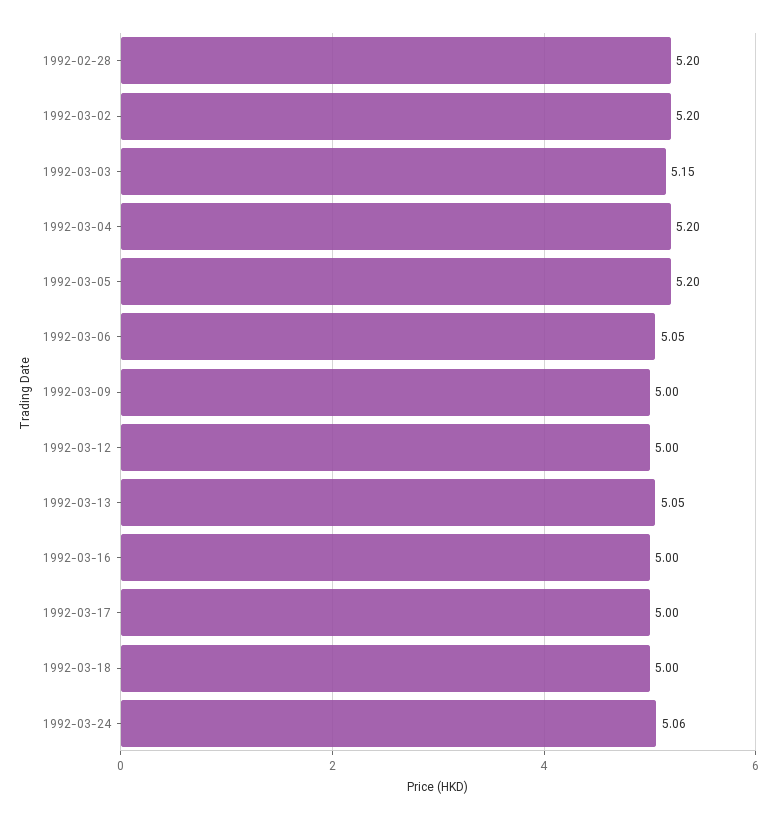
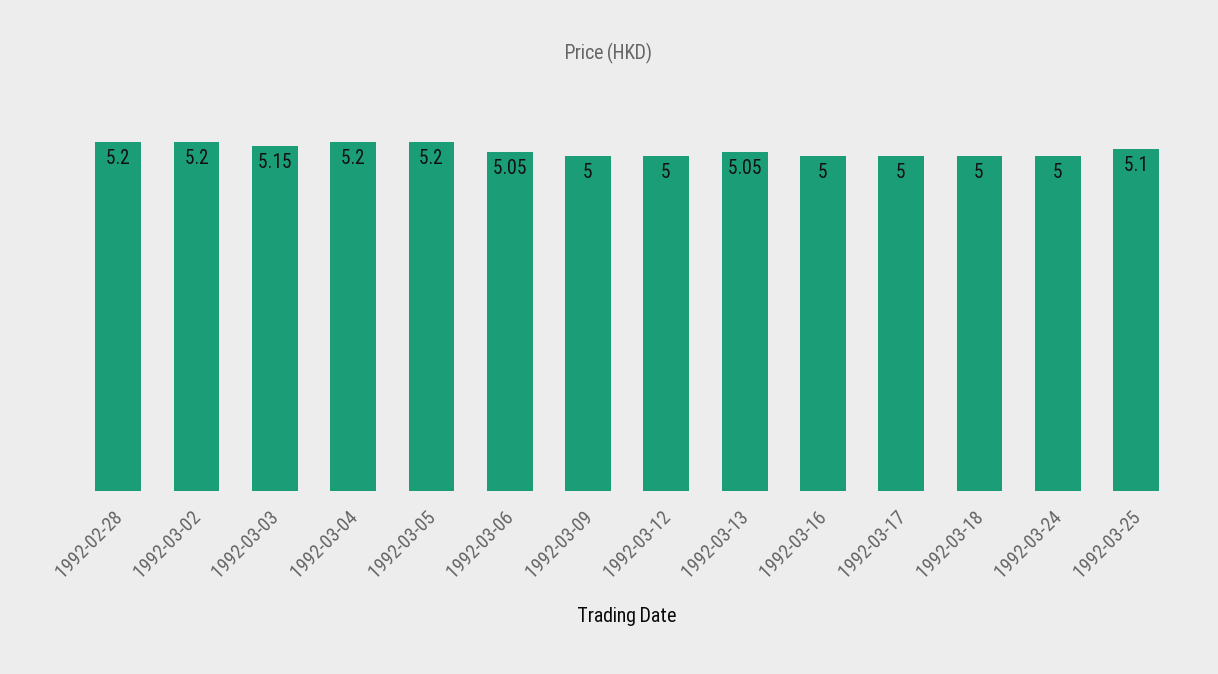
1992-03-24: 5.06 -> 5
1992-03-25: none -> 5.1

